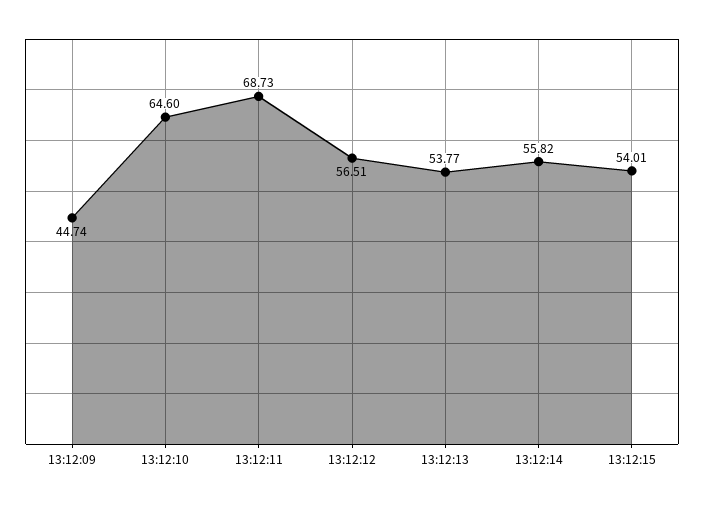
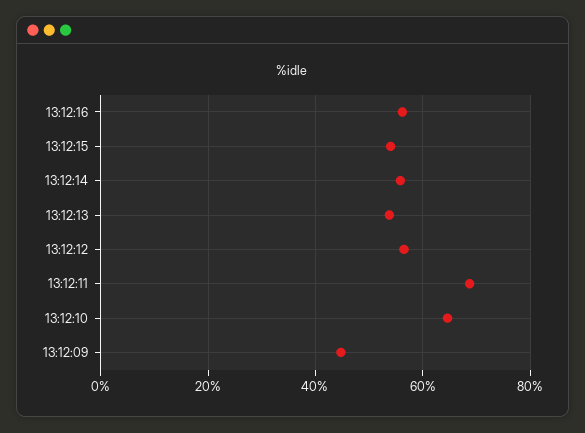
13:12:16: none -> 56

